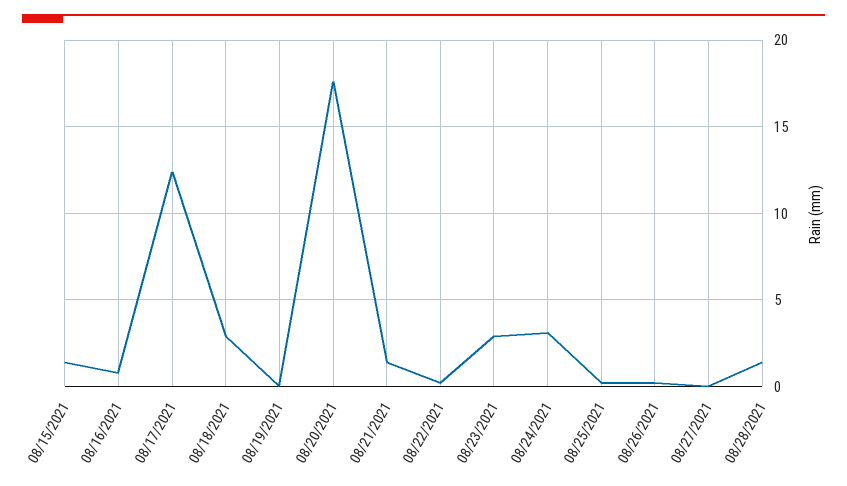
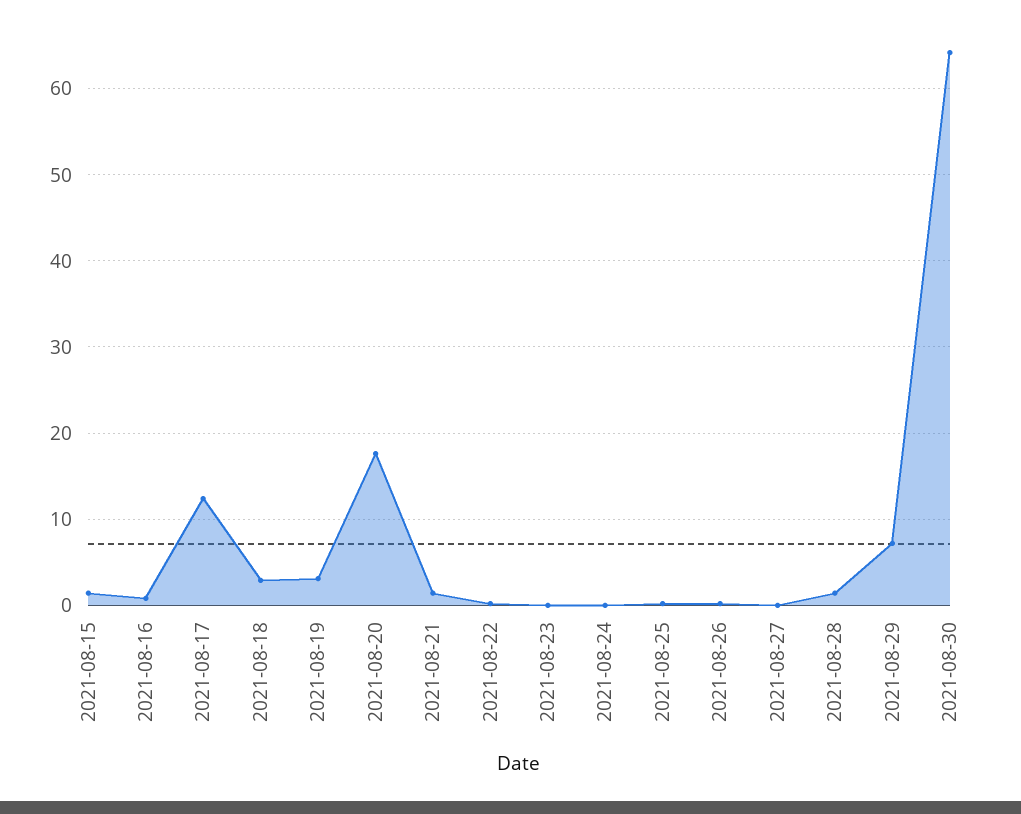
08/19/2021: 0 -> 3
08/23/2021: 3 -> 0
08/24/2021: 3 -> 0
2021-08-29: none -> 7
2021-08-30: none -> 64

